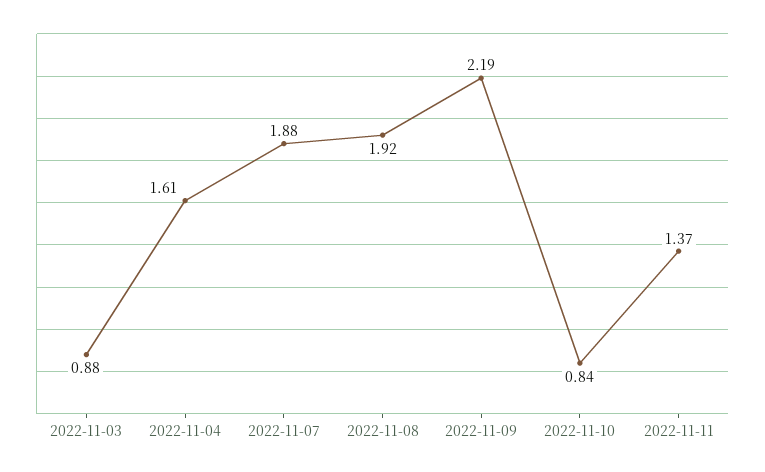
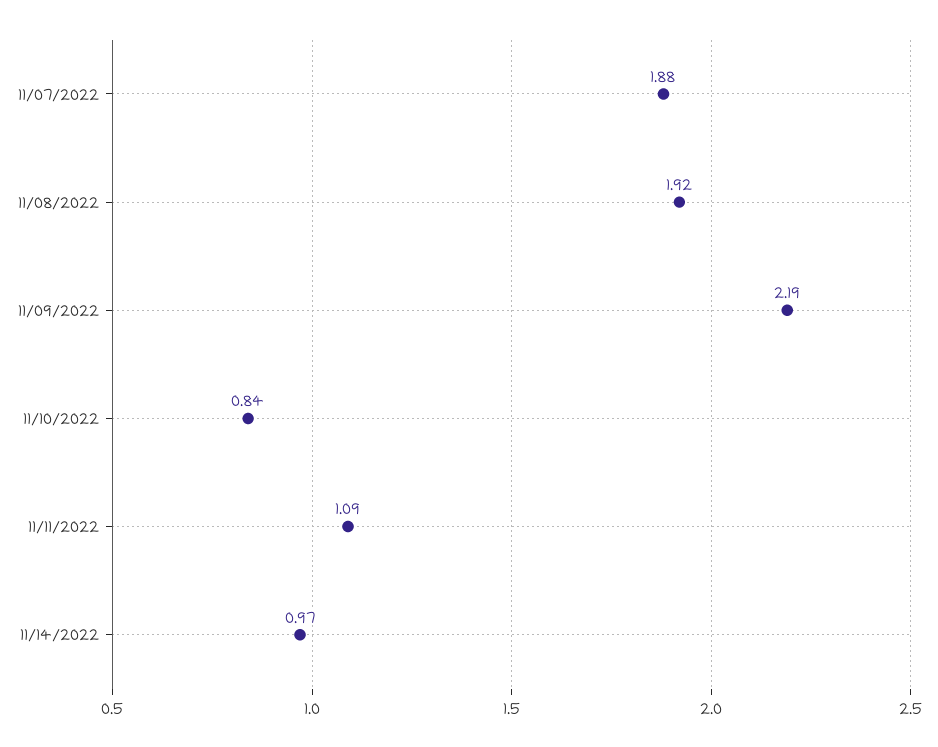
2022-11-03: 0.88 -> none
2022-11-04: 1.61 -> none
2022-11-11: 1.37 -> 1.09
11/14/2022: none -> 0.97

